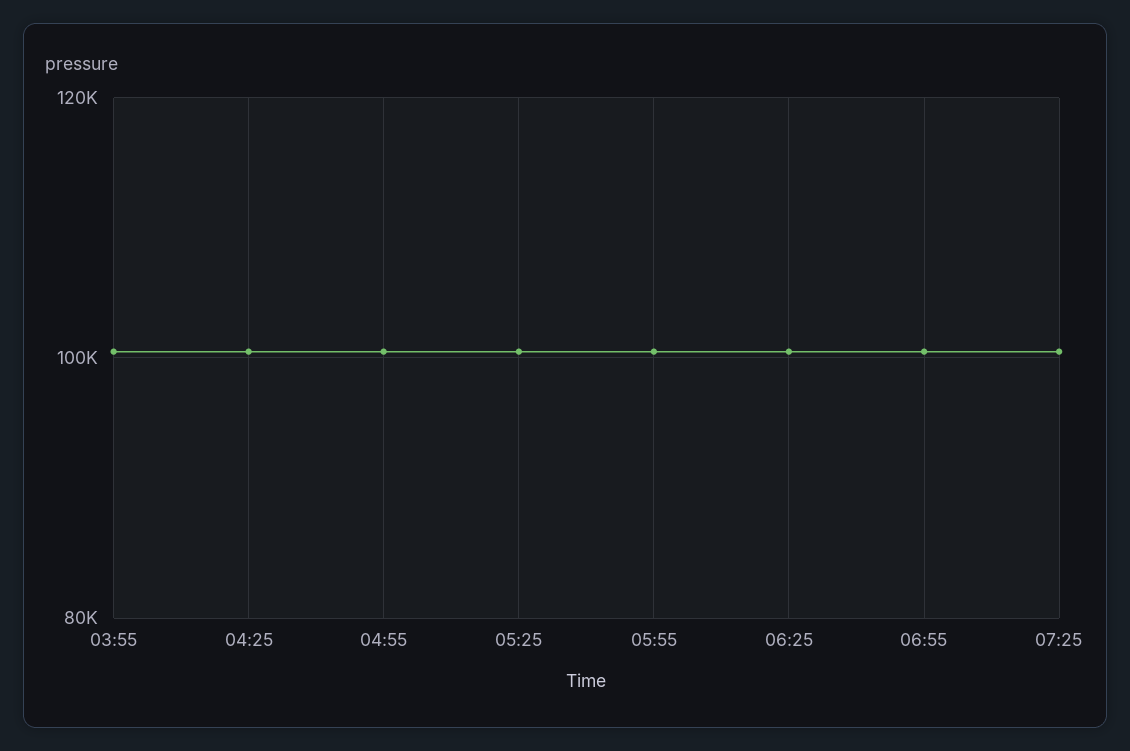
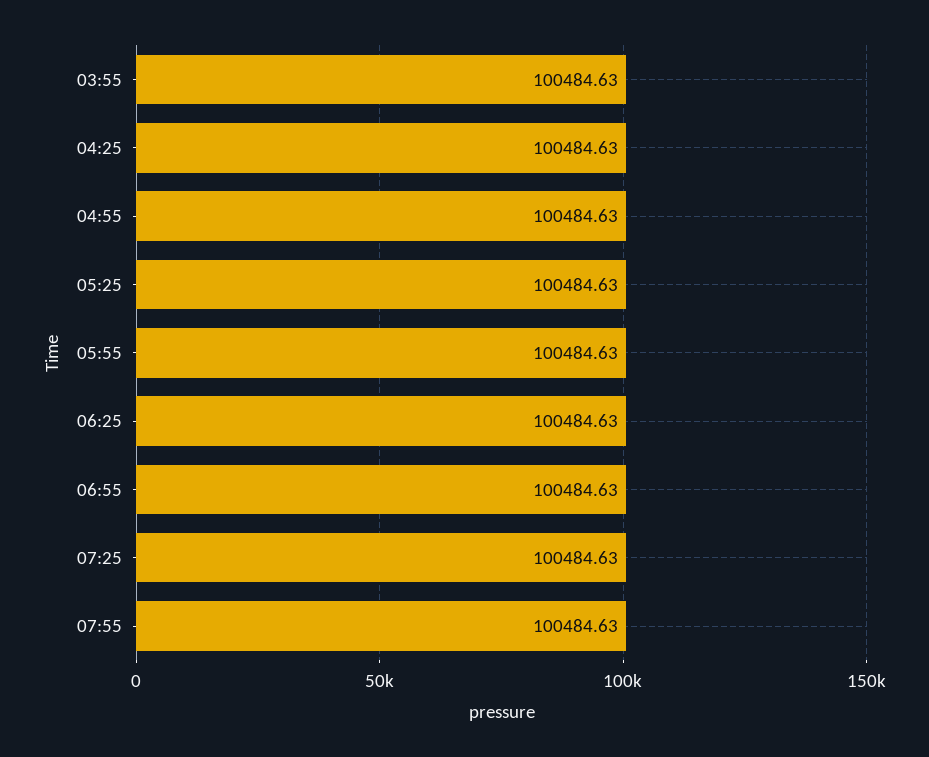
07:55: none -> 100484.63

